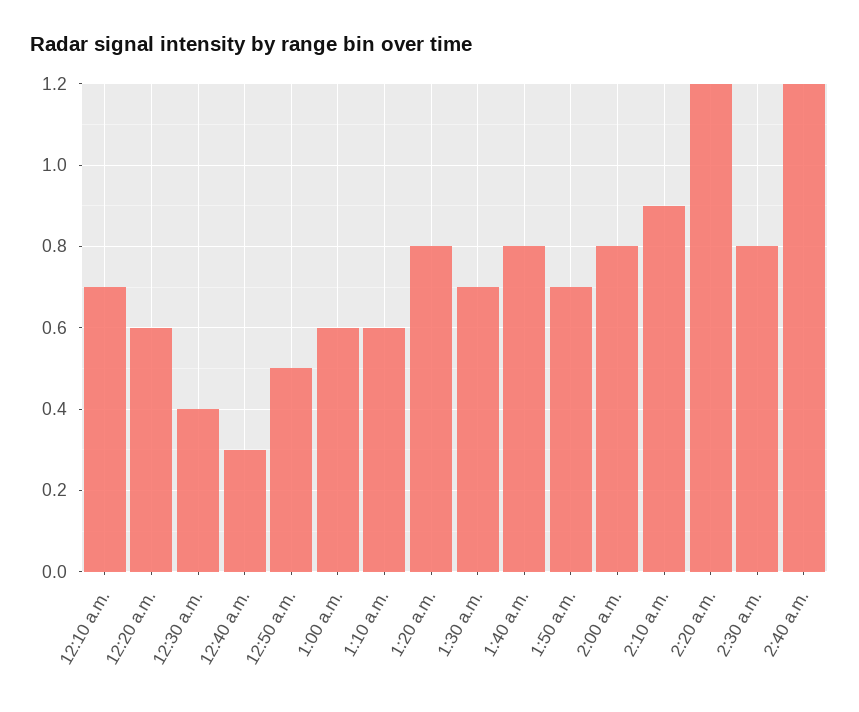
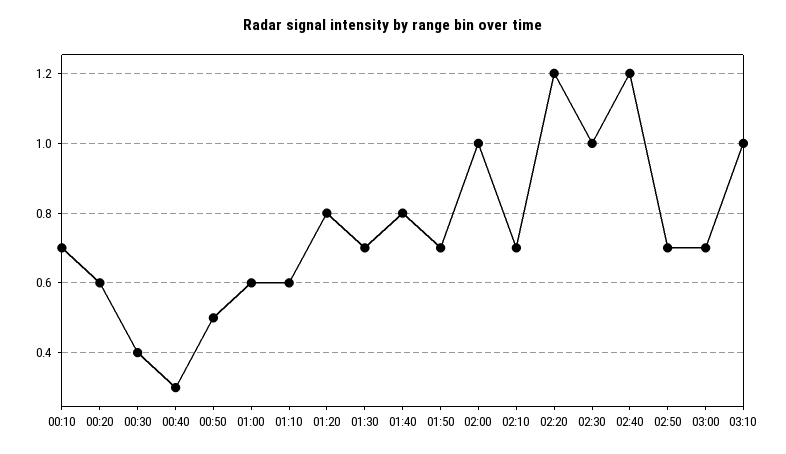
2:00 a.m.: 0.8 -> 1
2:10 a.m.: 0.9 -> 0.7
2:30 a.m.: 0.8 -> 1
02:50: none -> 0.7
03:00: none -> 0.7
03:10: none -> 1

